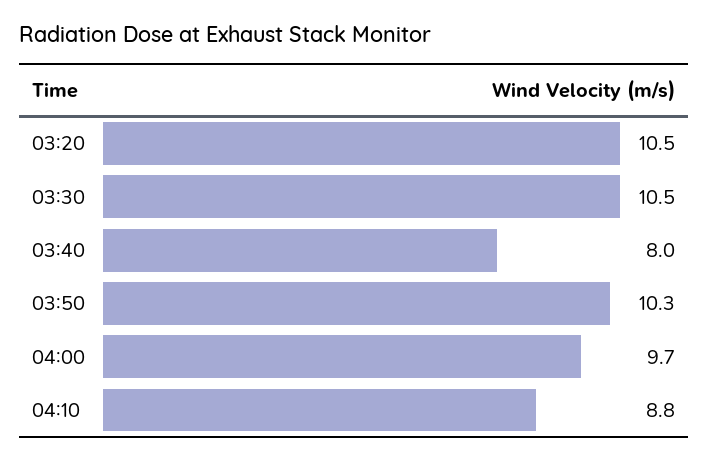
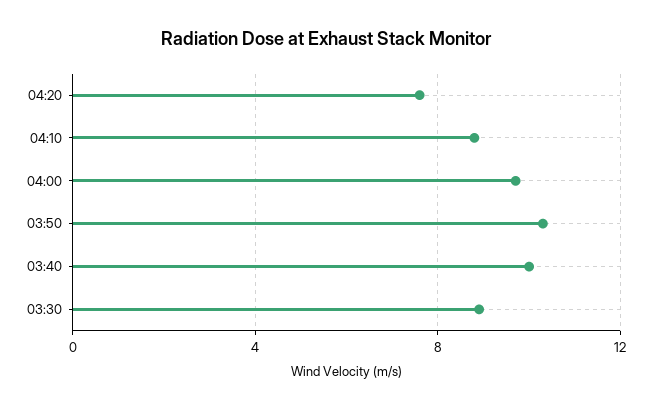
03:20: 10.5 -> none
03:30: 10.5 -> 9
03:40: 8 -> 10
04:20: none -> 7.5

